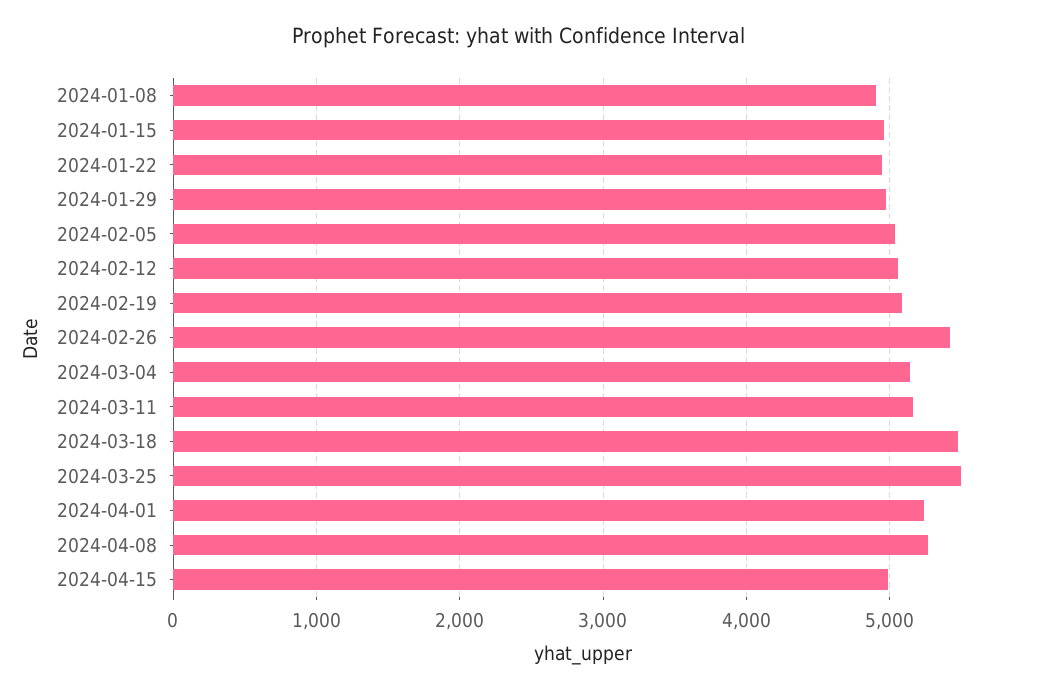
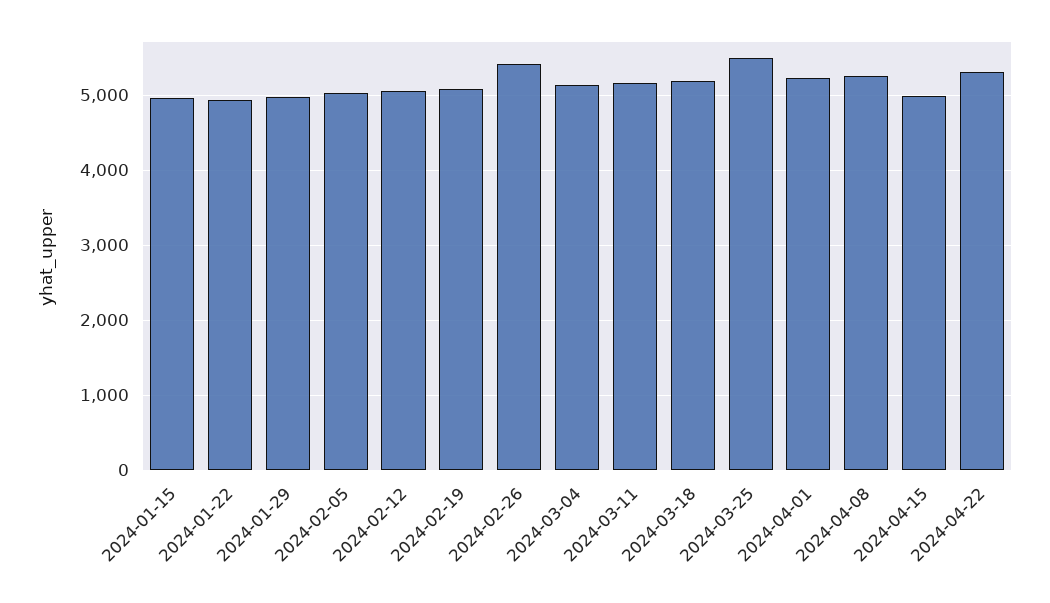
2024-01-08: 4900 -> none
2024-03-18: 5500 -> 5200
2024-04-22: none -> 5300

